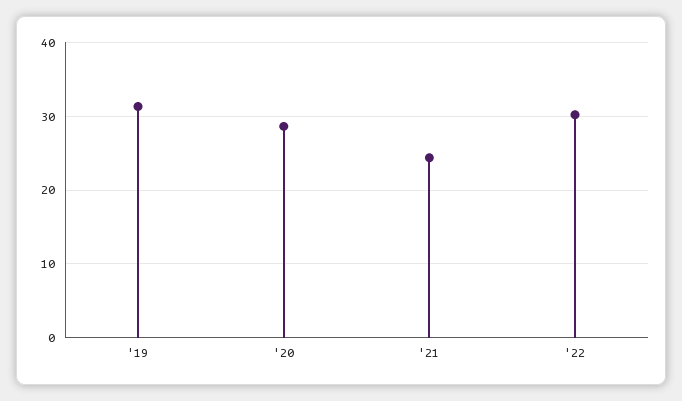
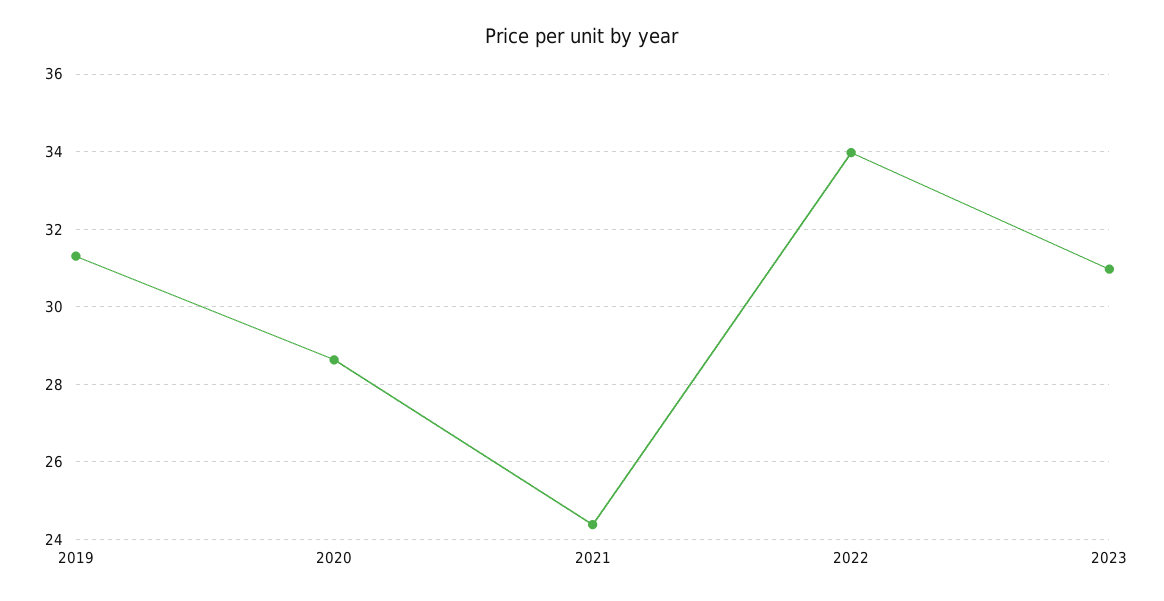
'22: 30 -> 34
2023: none -> 31

